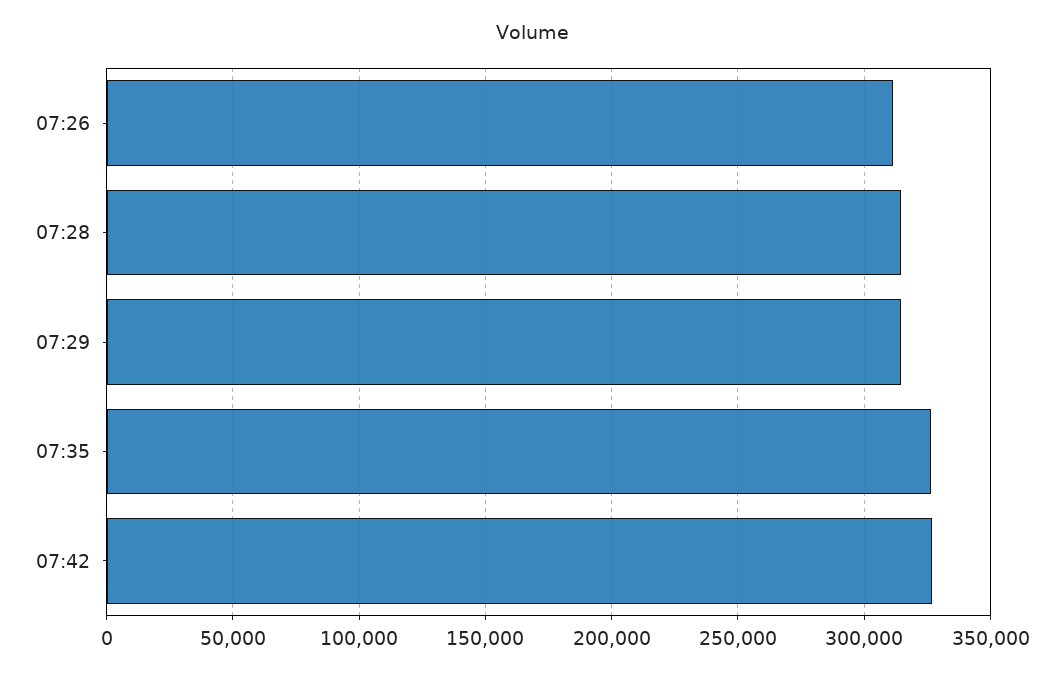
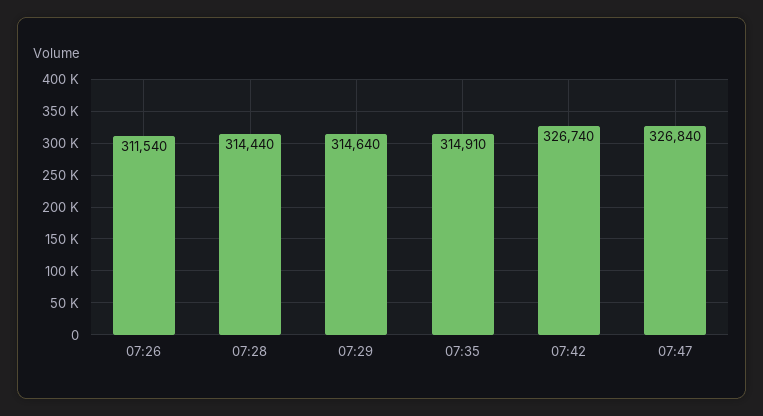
07:35: 325000 -> 314910
07:47: none -> 326840

